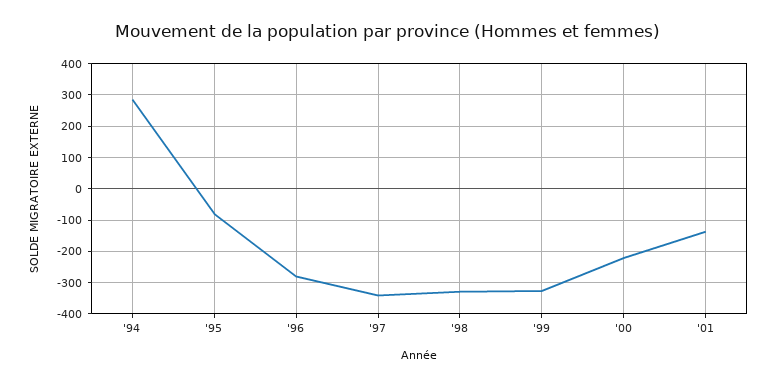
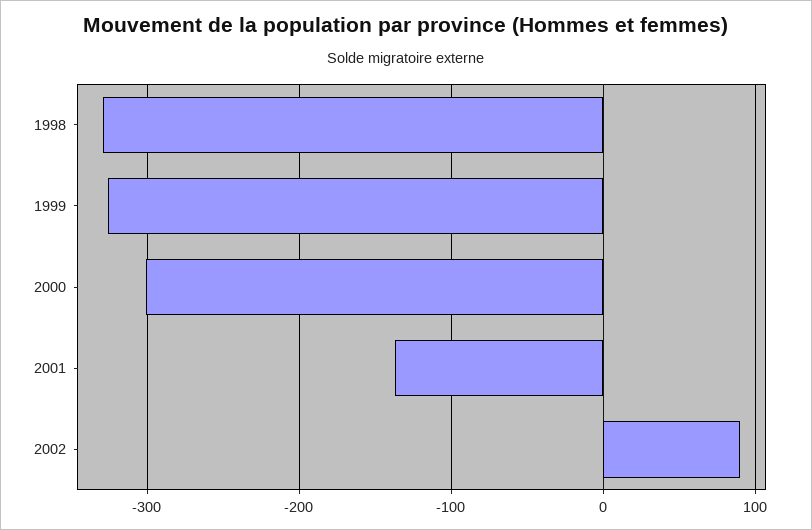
'94: 280 -> none
'95: -80 -> none
'96: -280 -> none
'97: -340 -> none
'00: -220 -> -300
2002: none -> 90

